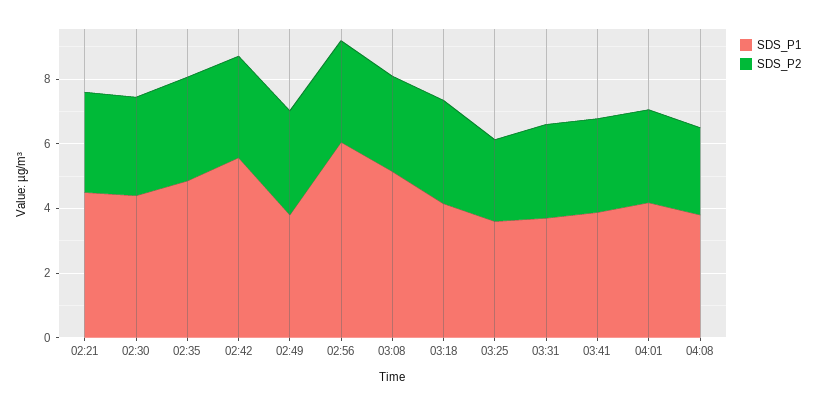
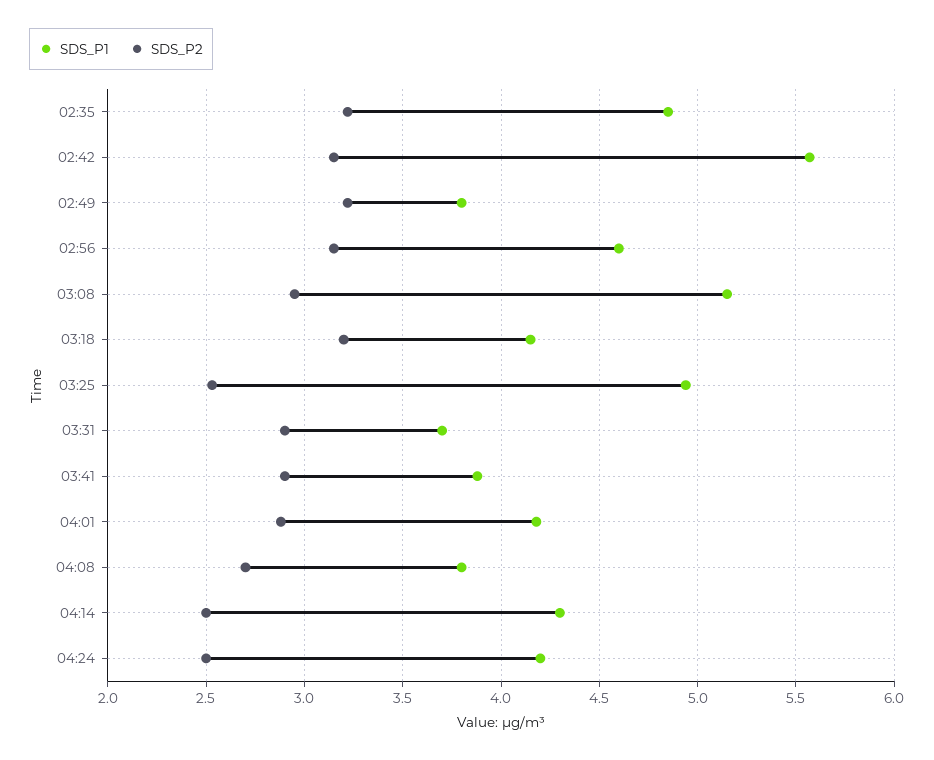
SDS_P1, 02:21: 4.5 -> none
SDS_P2, 02:21: 3 -> none
SDS_P1, 02:30: 4.5 -> none
SDS_P2, 02:30: 3 -> none
SDS_P1, 02:56: 6 -> 4.6
SDS_P1, 03:25: 3.5 -> 4.95
SDS_P1, 04:14: none -> 4.3
SDS_P2, 04:14: none -> 2.5
SDS_P1, 04:24: none -> 4.2
SDS_P2, 04:24: none -> 2.5

